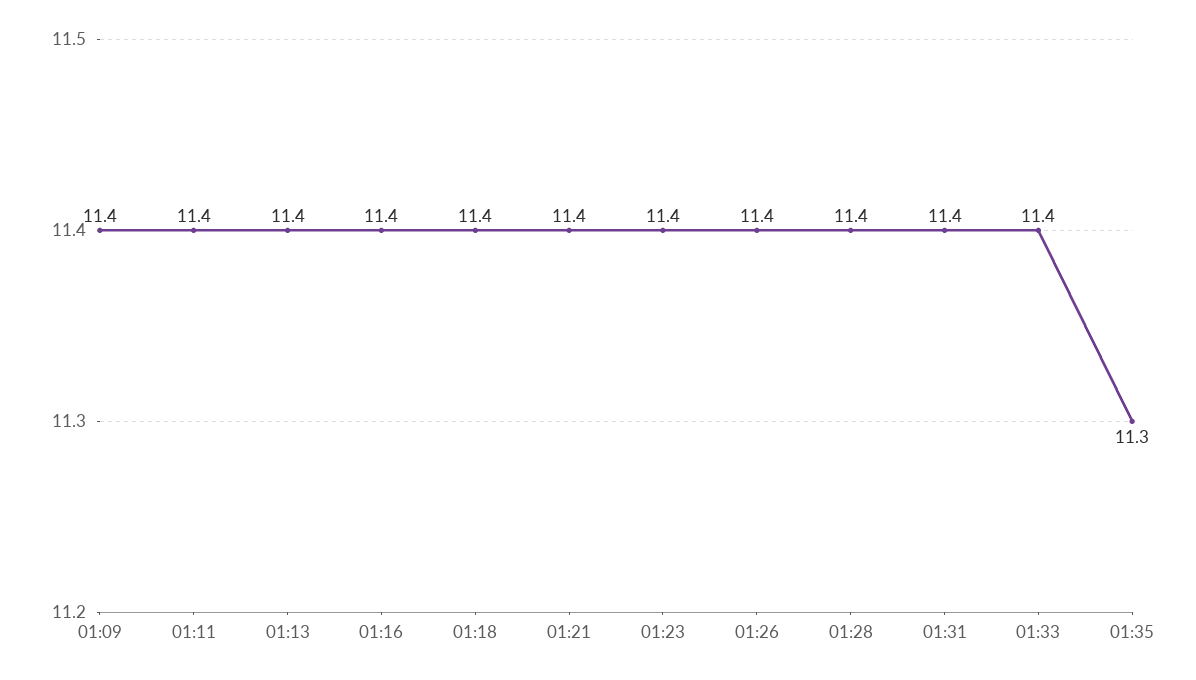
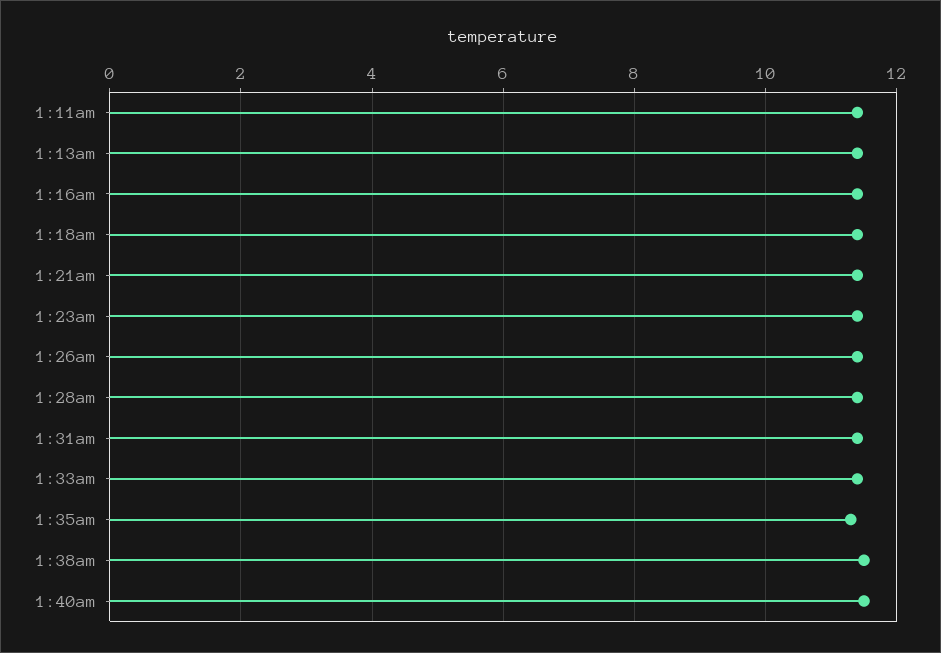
01:09: 11.4 -> none
1:38am: none -> 11.5
1:40am: none -> 11.5

